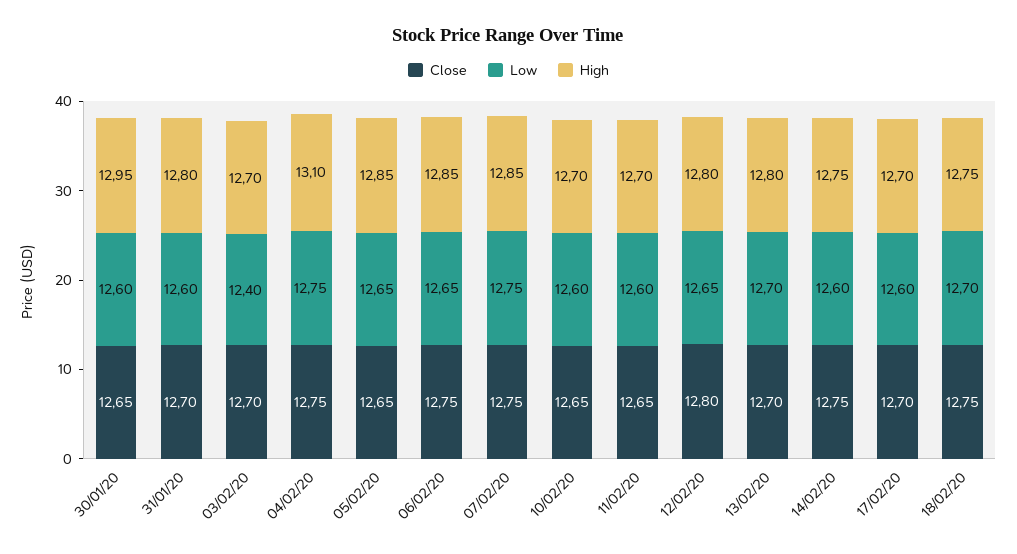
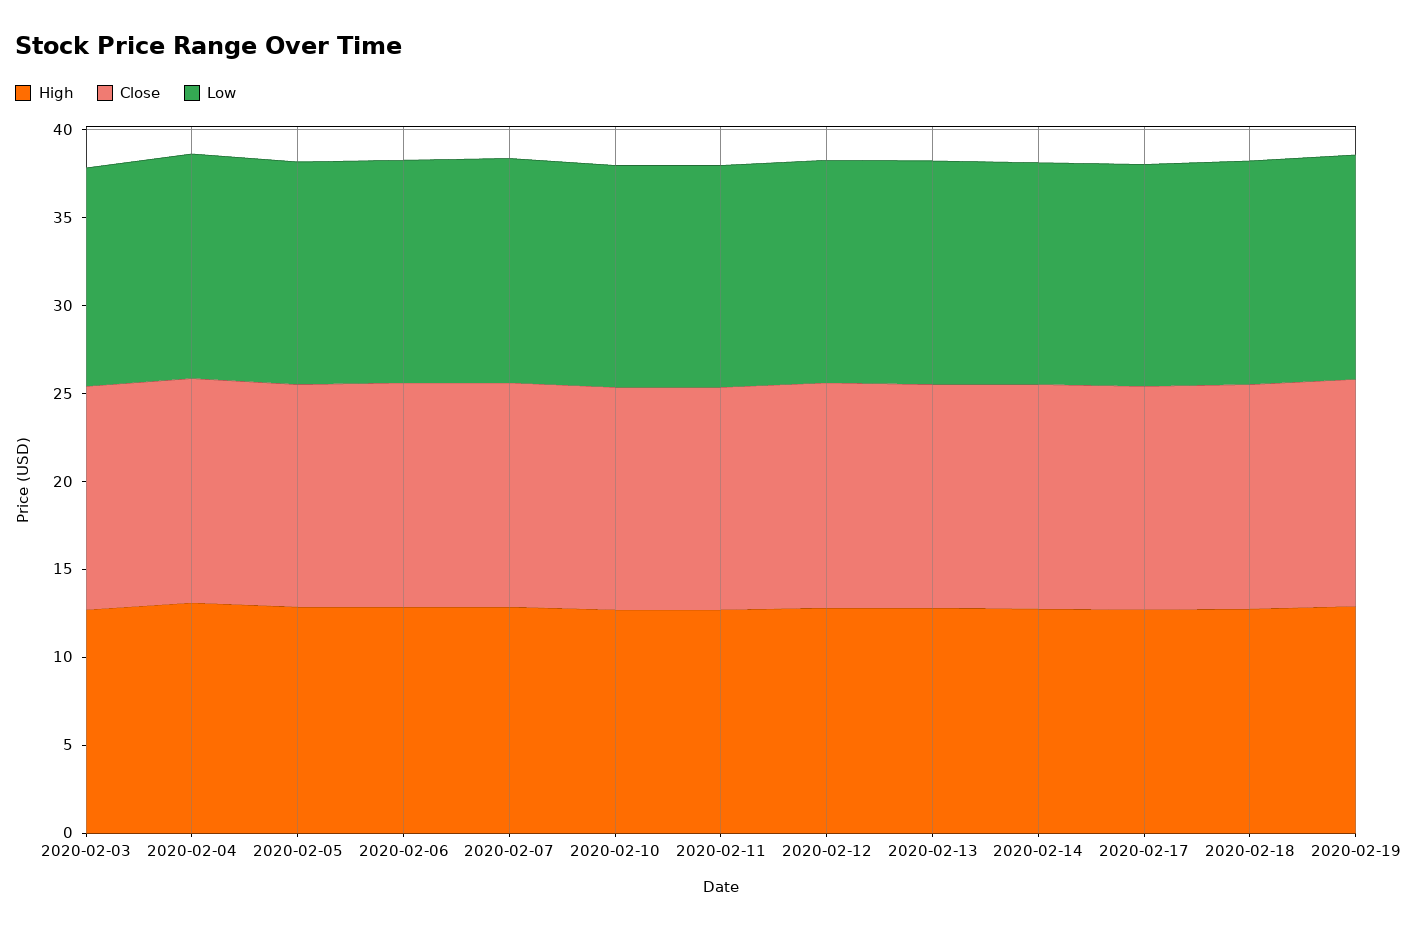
Close, 30/01/20: 12.65 -> none
Low, 30/01/20: 12.6 -> none
High, 30/01/20: 12.95 -> none
Close, 31/01/20: 12.7 -> none
Low, 31/01/20: 12.6 -> none
High, 31/01/20: 12.8 -> none
High, 2020-02-19: none -> 13
Close, 2020-02-19: none -> 13
Low, 2020-02-19: none -> 13

